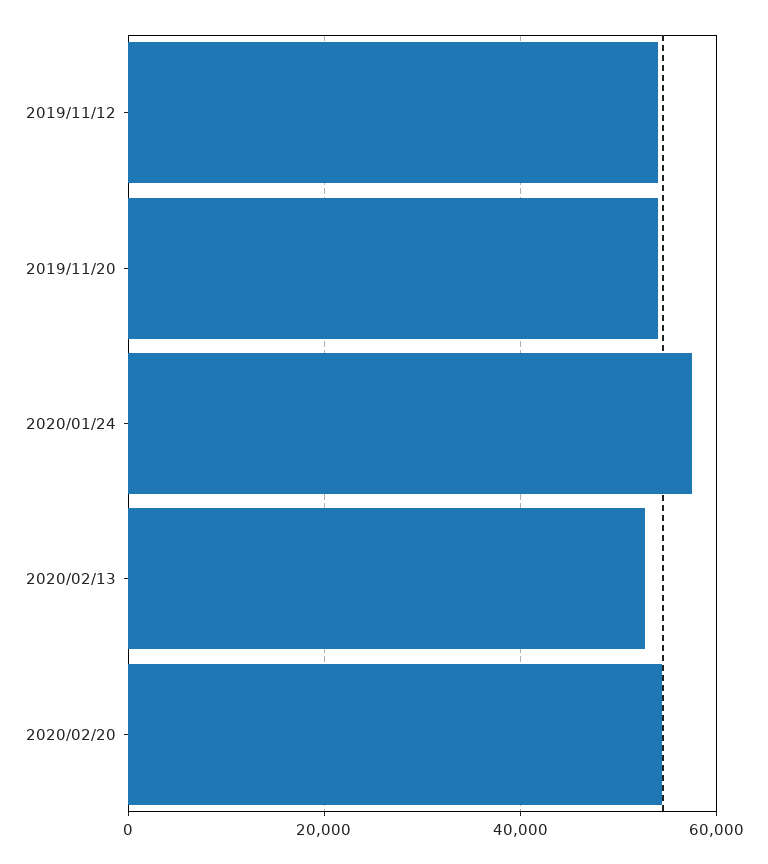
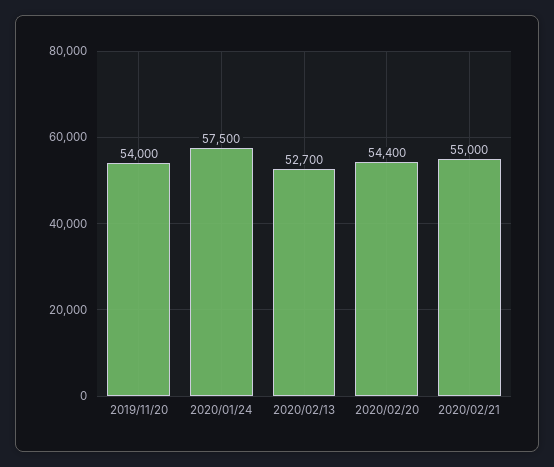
2019/11/12: 54000 -> none
2020/02/21: none -> 55000

